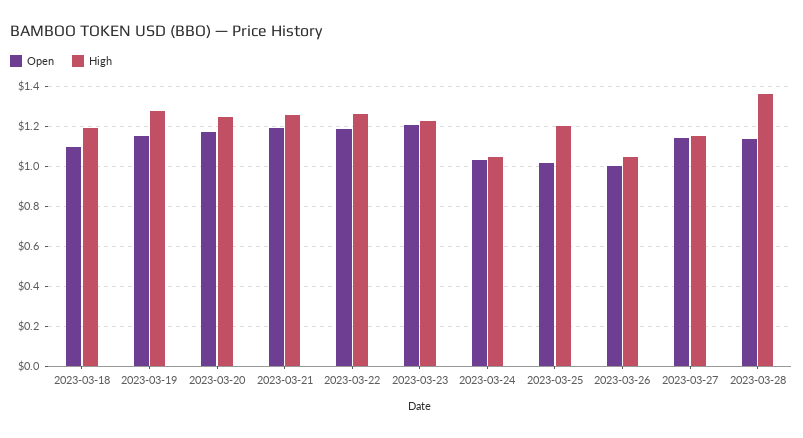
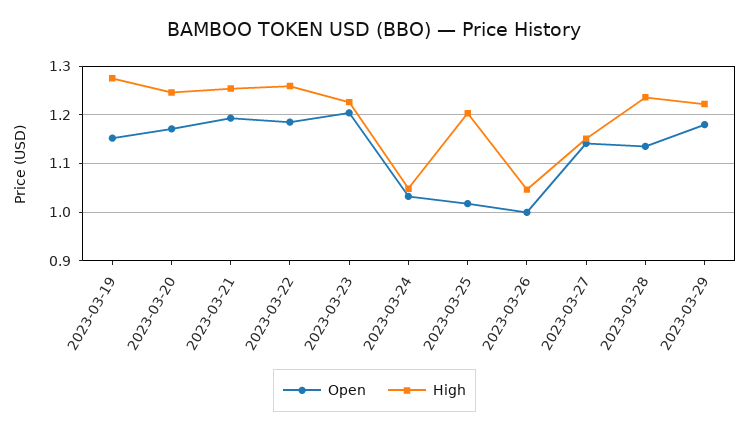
Open, 2023-03-18: 1.1 -> none
High, 2023-03-18: 1.2 -> none
High, 2023-03-28: 1.35 -> 1.24
Open, 2023-03-29: none -> 1.18
High, 2023-03-29: none -> 1.22

